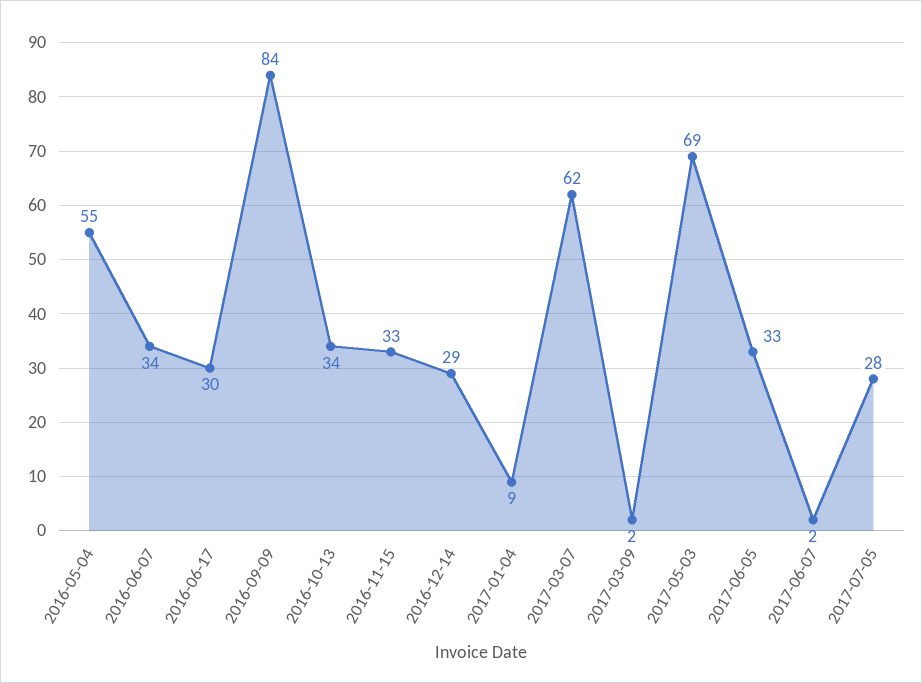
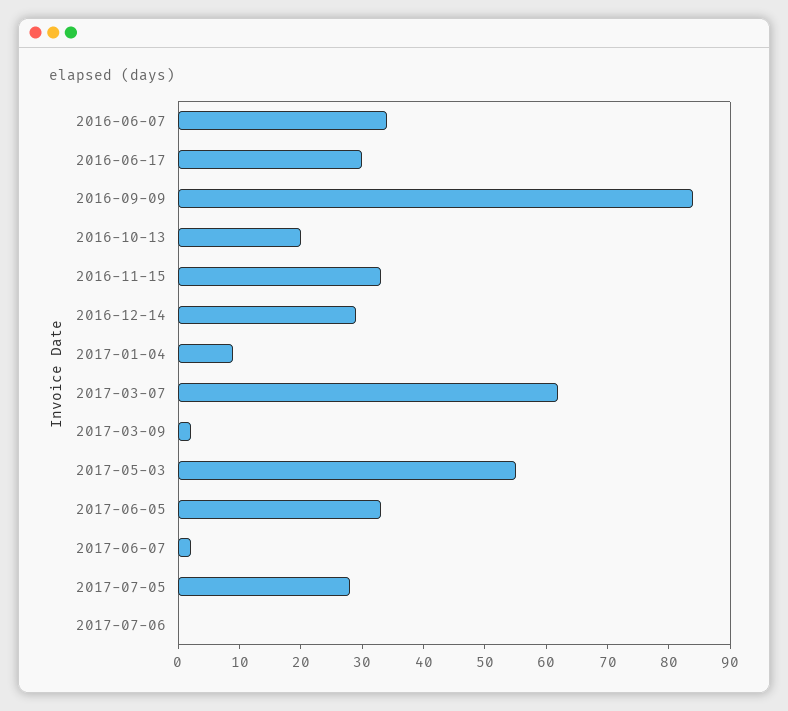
2016-05-04: 55 -> none
2016-10-13: 34 -> 20
2017-05-03: 69 -> 55
2017-07-06: none -> 0

